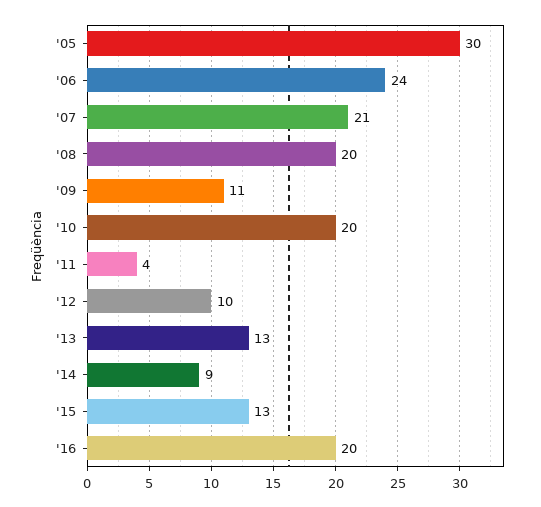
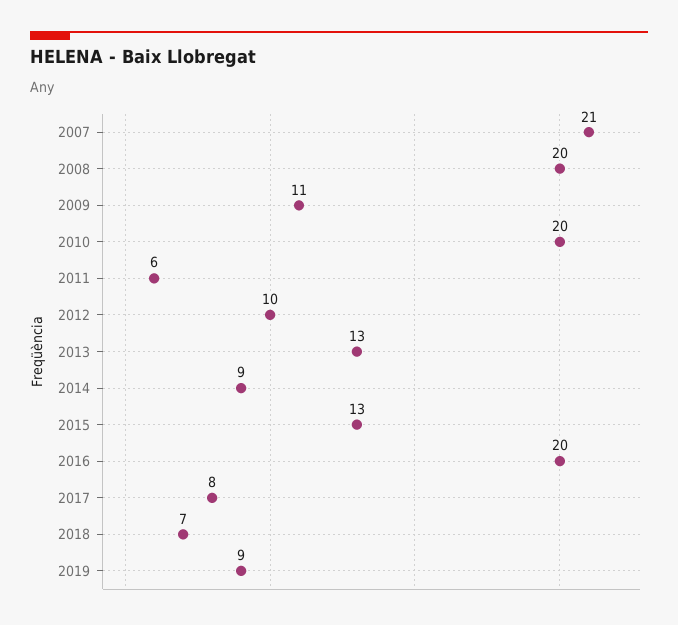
'05: 30 -> none
'06: 24 -> none
'11: 4 -> 6
2017: none -> 8
2018: none -> 7
2019: none -> 9

